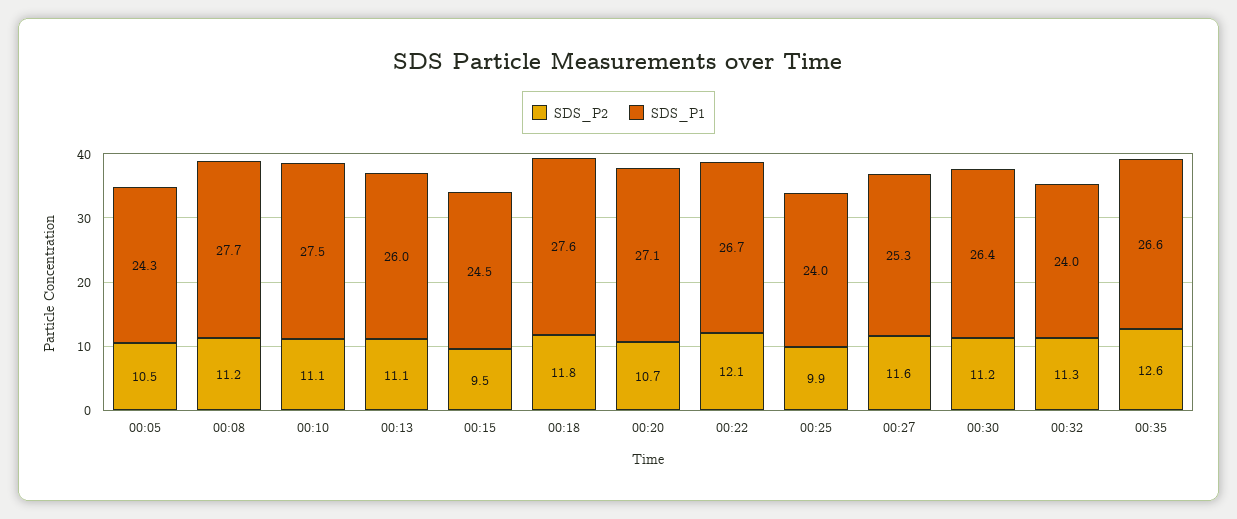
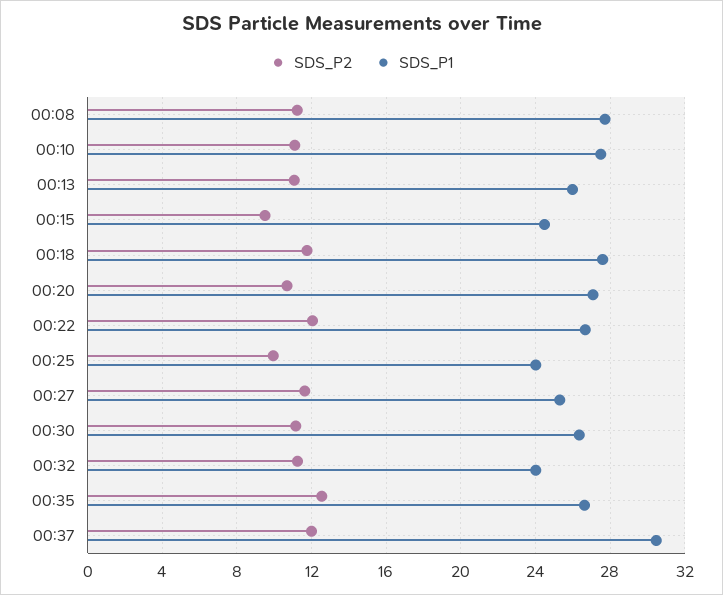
SDS_P2, 00:05: 10.5 -> none
SDS_P1, 00:05: 24.3 -> none
SDS_P2, 00:37: none -> 12
SDS_P1, 00:37: none -> 30.5

